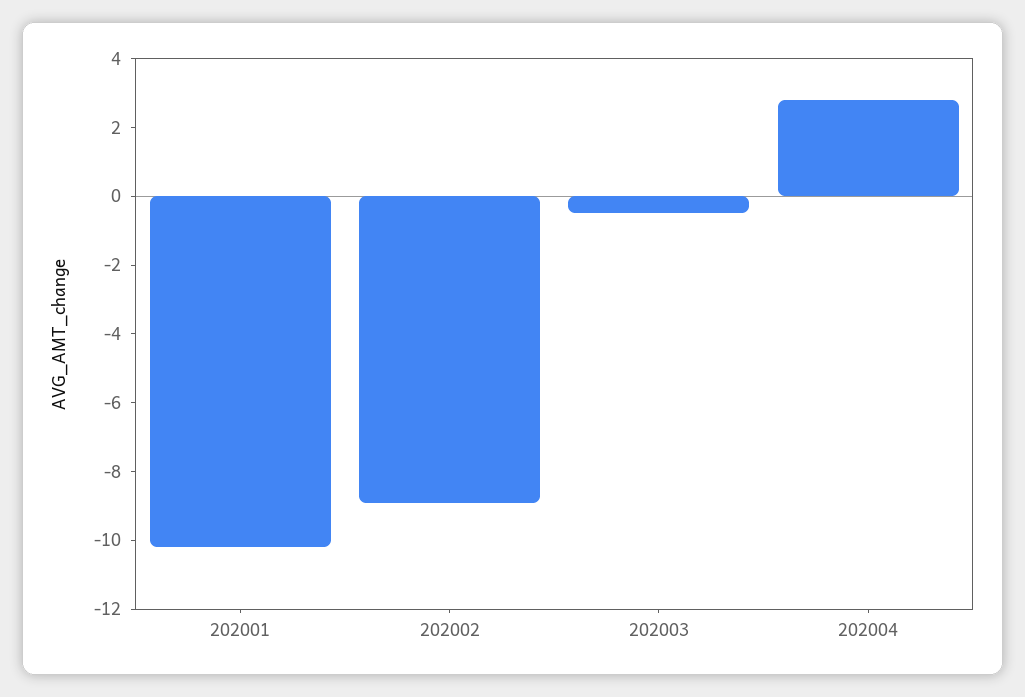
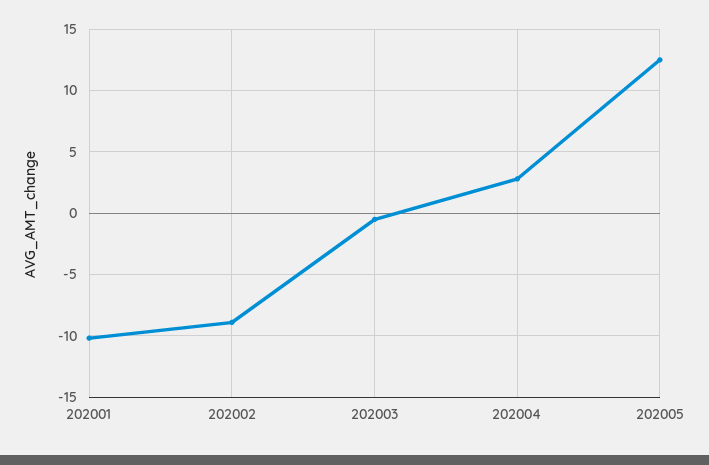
202005: none -> 12.5

